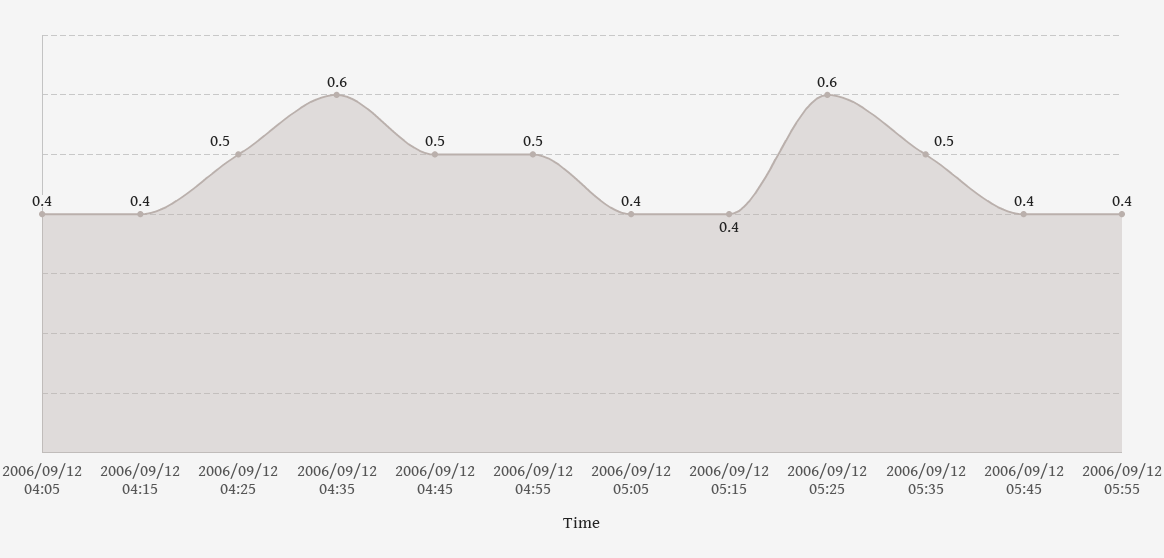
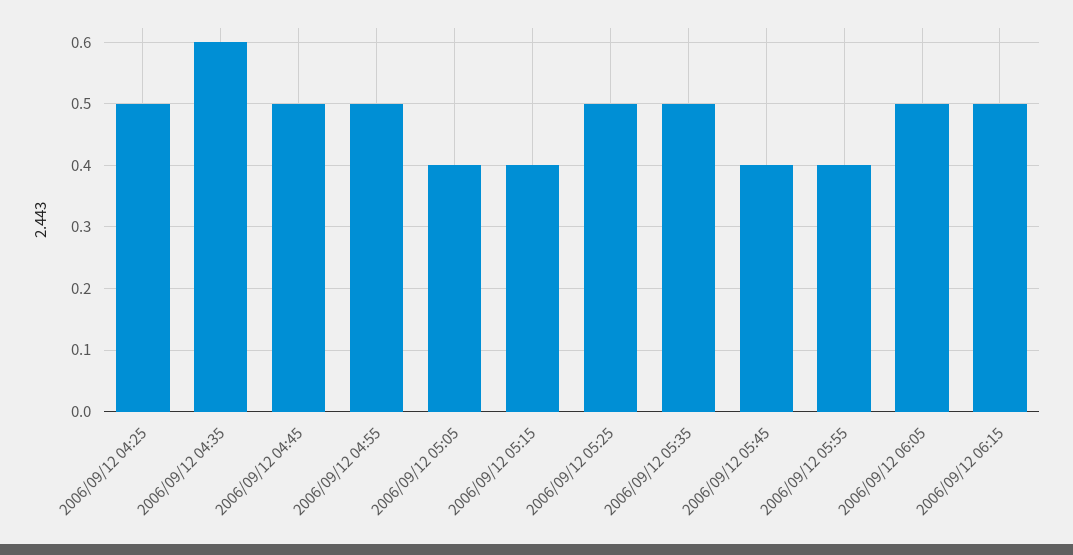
2006/09/12 04:05: 0.4 -> none
2006/09/12 04:15: 0.4 -> none
2006/09/12 05:25: 0.6 -> 0.5
2006/09/12 06:05: none -> 0.5
2006/09/12 06:15: none -> 0.5

